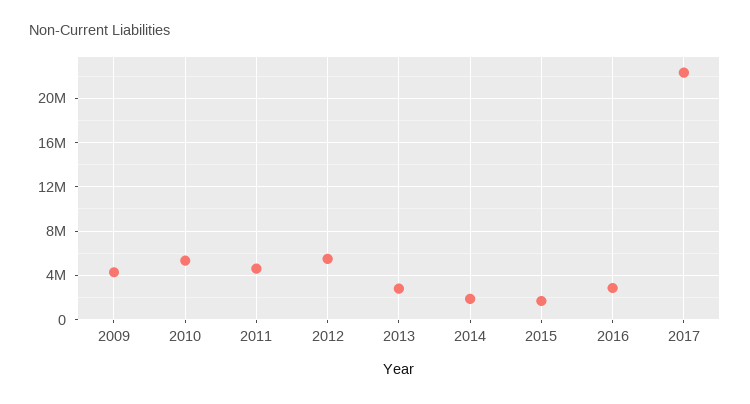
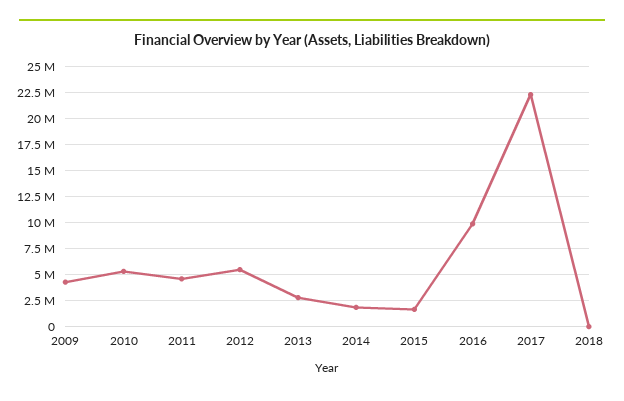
2016: 3000000 -> 10000000
2018: none -> 0

